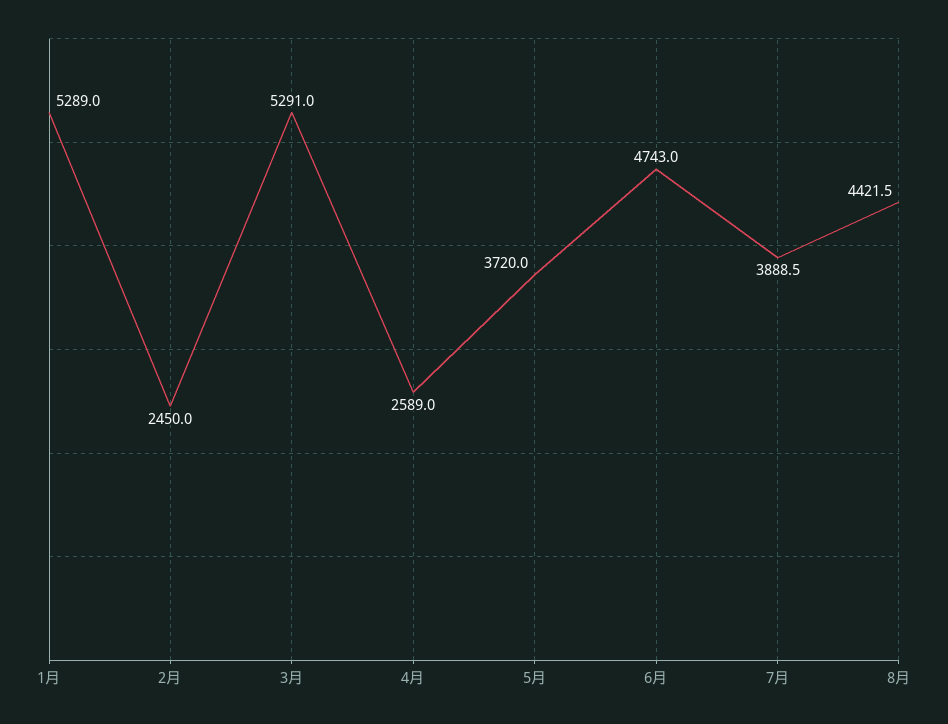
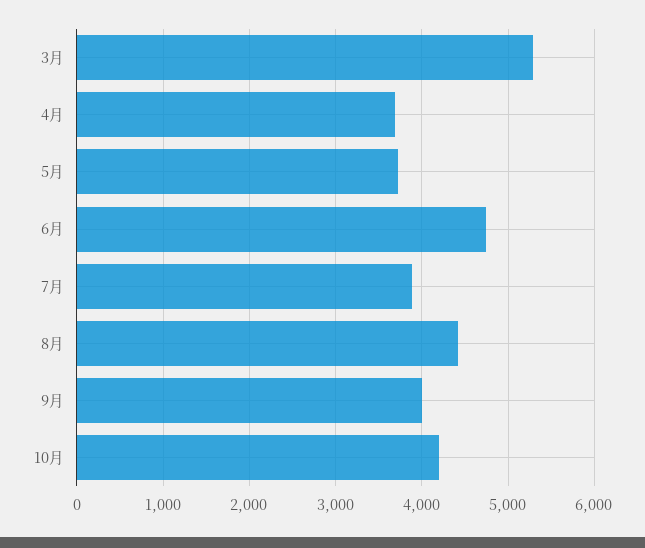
1月: 5289 -> none
2月: 2450 -> none
4月: 2589 -> 3700
9月: none -> 4000
10月: none -> 4200

